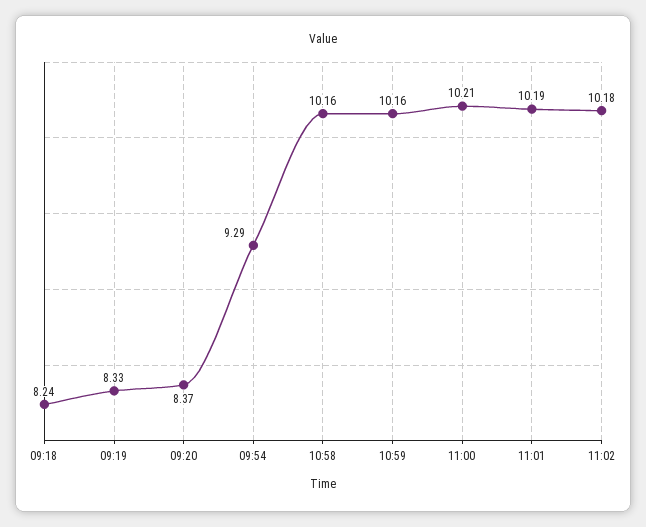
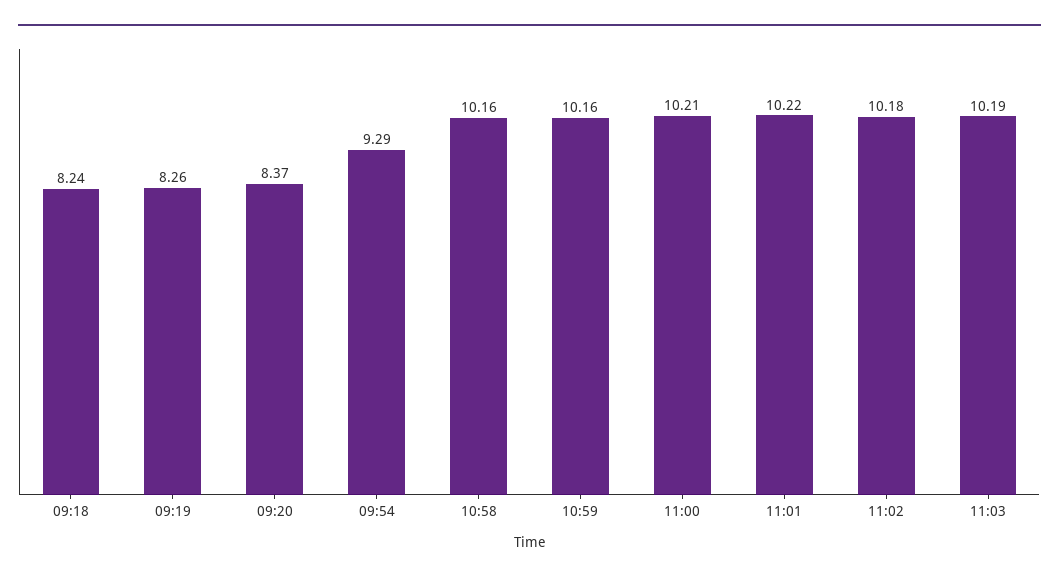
09:19: 8.33 -> 8.26
11:01: 10.19 -> 10.22
11:03: none -> 10.19

